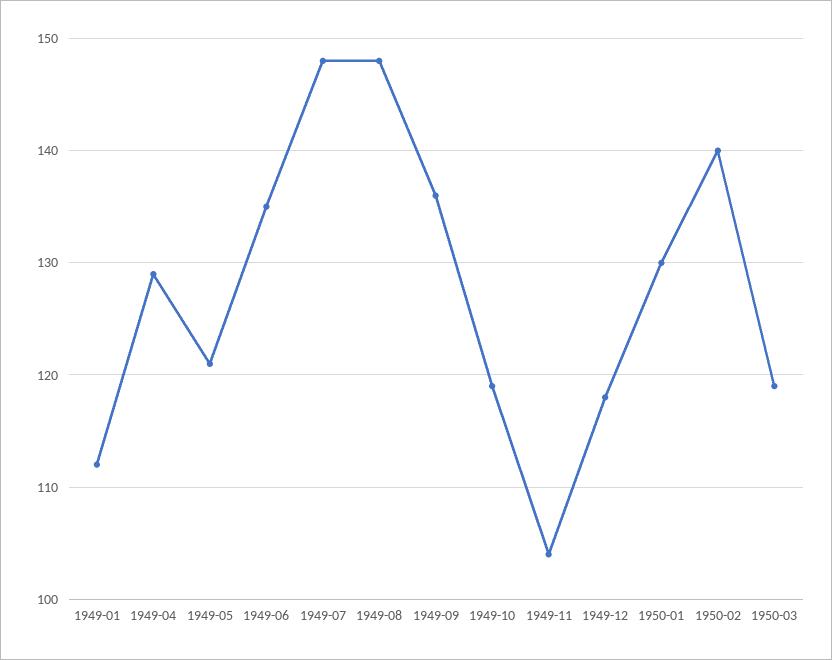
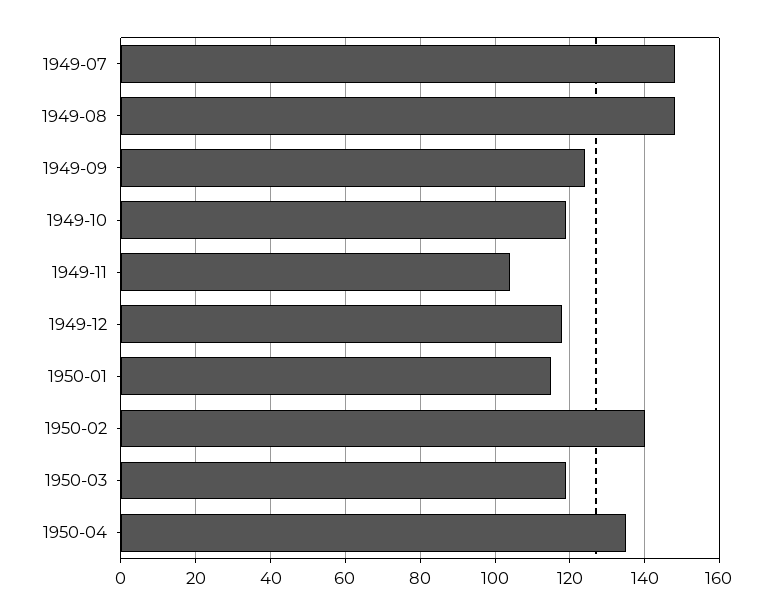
1949-01: 112 -> none
1949-04: 129 -> none
1949-05: 121 -> none
1949-06: 135 -> none
1949-09: 136 -> 125
1950-01: 130 -> 115
1950-04: none -> 135

